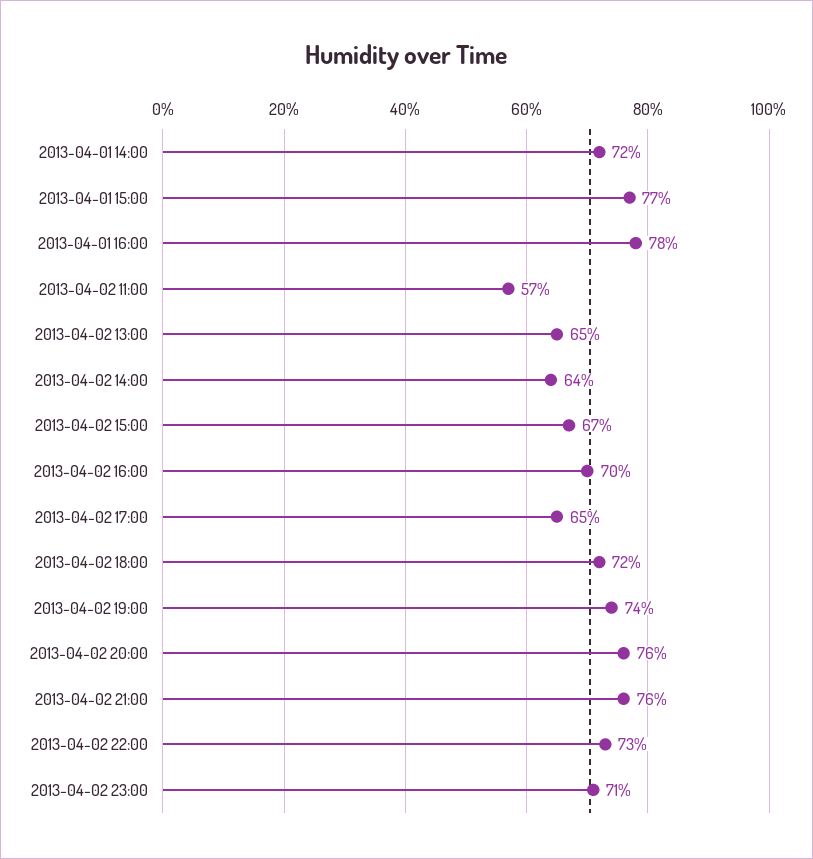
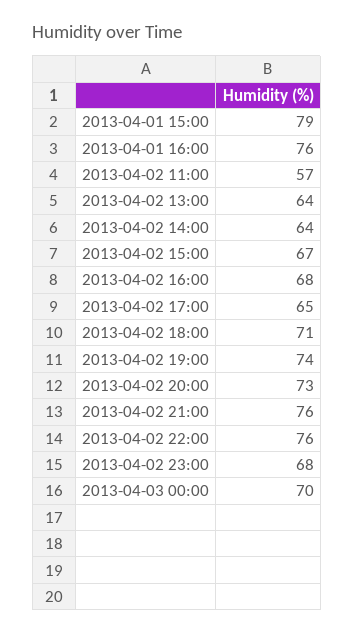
2013-04-01 14:00: 72 -> none
2013-04-01 15:00: 77 -> 79
2013-04-01 16:00: 78 -> 76
2013-04-02 13:00: 65 -> 64
2013-04-02 16:00: 70 -> 68
2013-04-02 18:00: 72 -> 71
2013-04-02 20:00: 76 -> 73
2013-04-02 22:00: 73 -> 76
2013-04-02 23:00: 71 -> 68
2013-04-03 00:00: none -> 70

